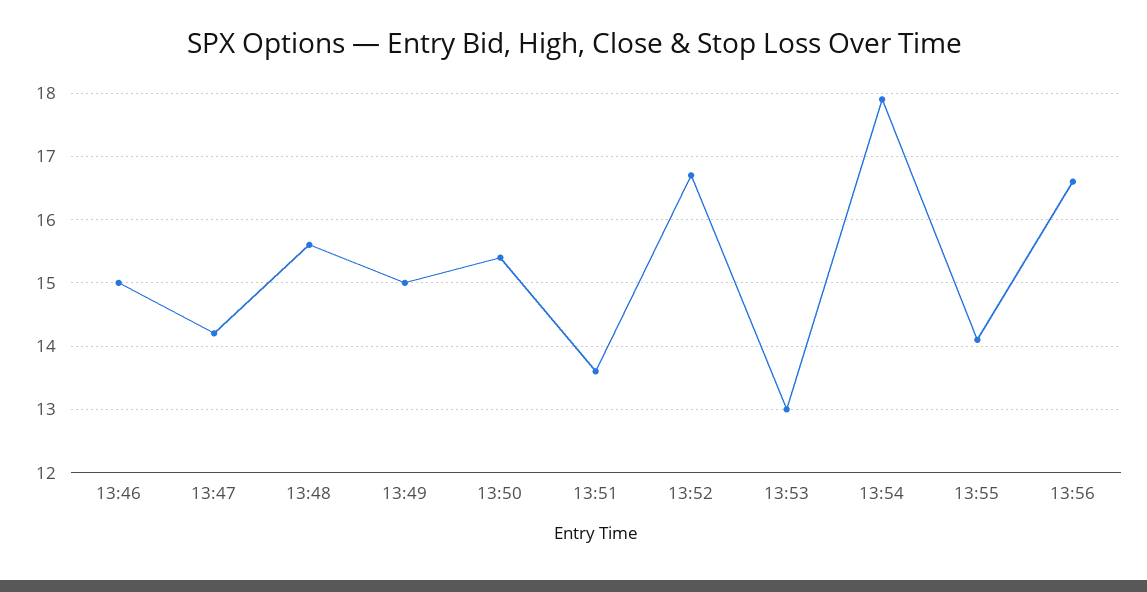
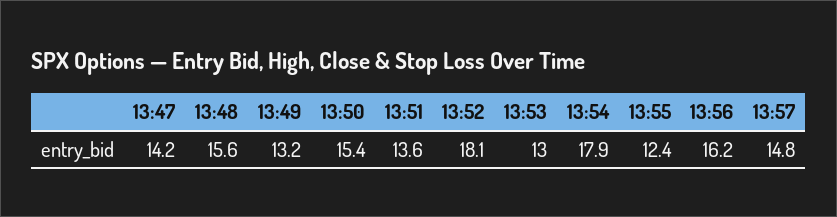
13:46: 15 -> none
13:49: 15 -> 13.2
13:52: 16.7 -> 18.1
13:55: 14.1 -> 12.4
13:56: 16.6 -> 16.2
13:57: none -> 14.8

